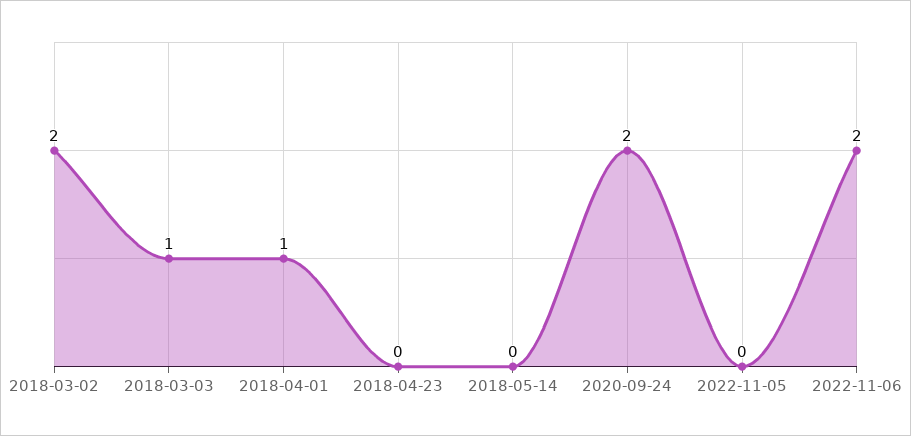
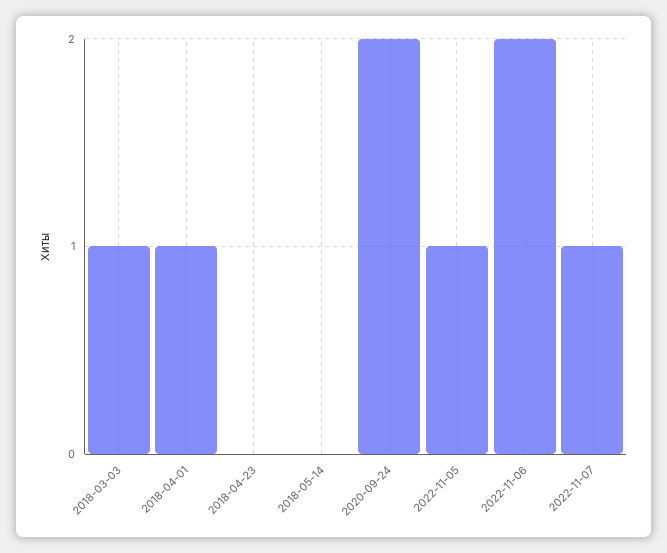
2018-03-02: 2 -> none
2022-11-05: 0 -> 1
2022-11-07: none -> 1

